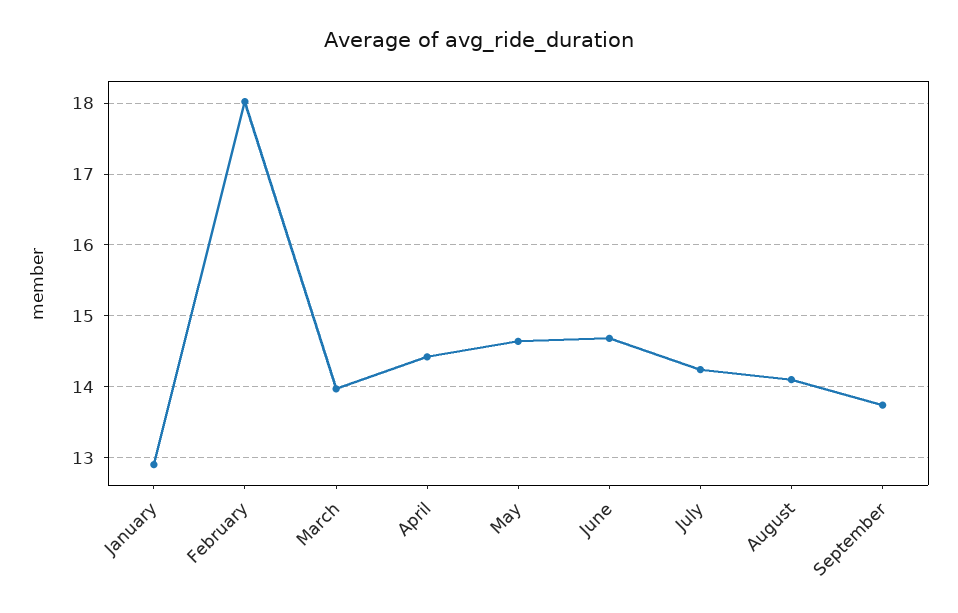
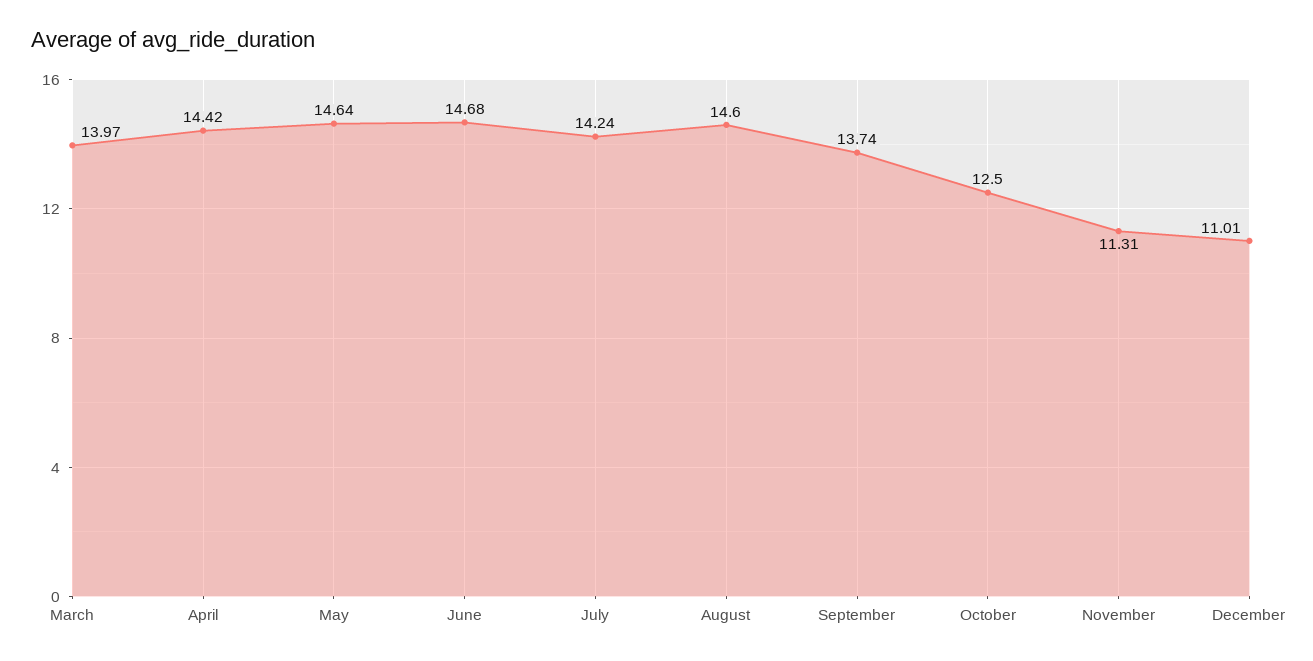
January: 12.9 -> none
February: 18 -> none
August: 14.1 -> 14.6
October: none -> 12.5
November: none -> 11.31
December: none -> 11.01

